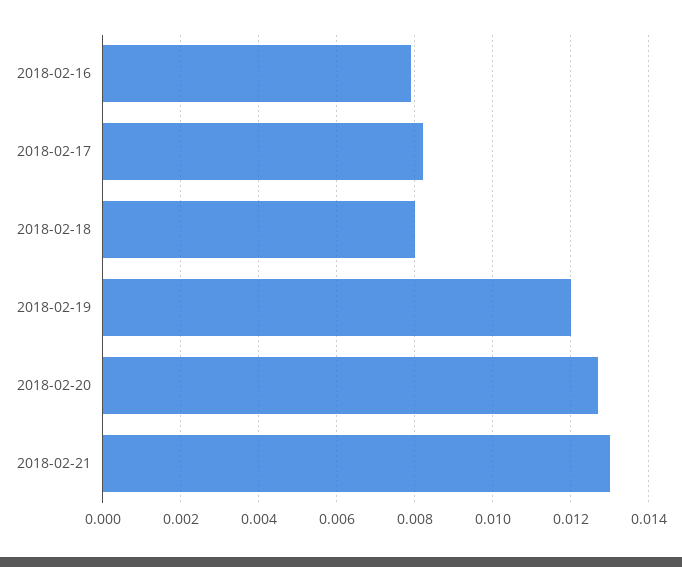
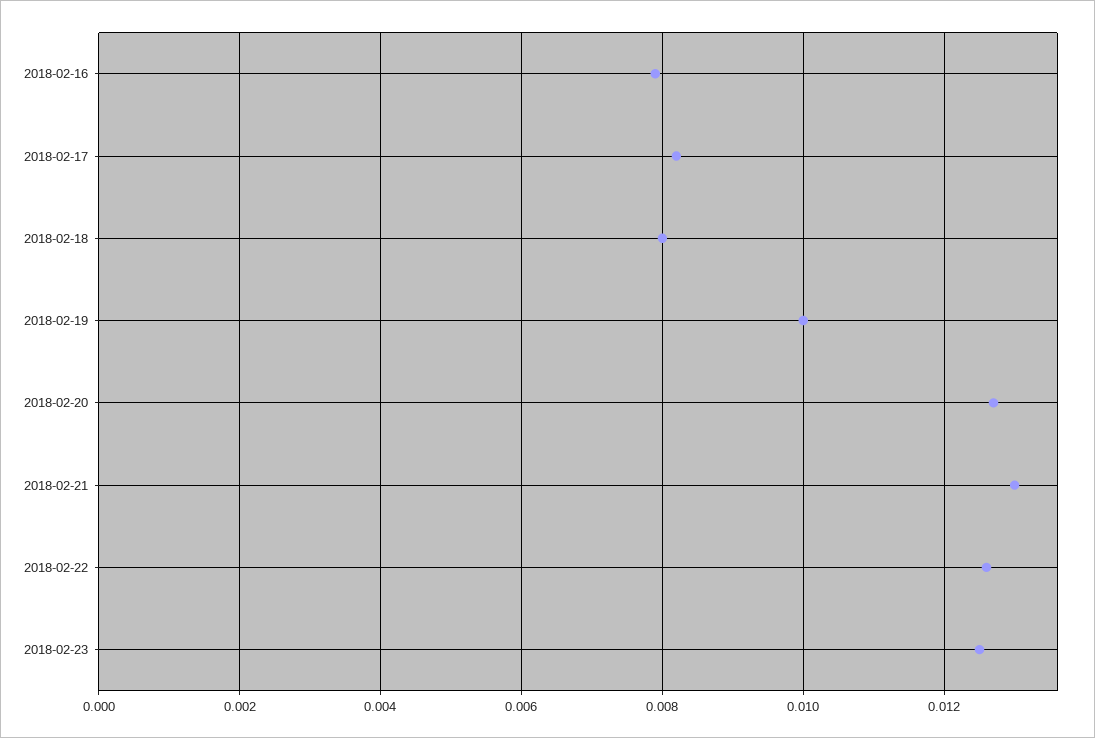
2018-02-19: 0.012 -> 0.01
2018-02-22: none -> 0.0125
2018-02-23: none -> 0.0125

